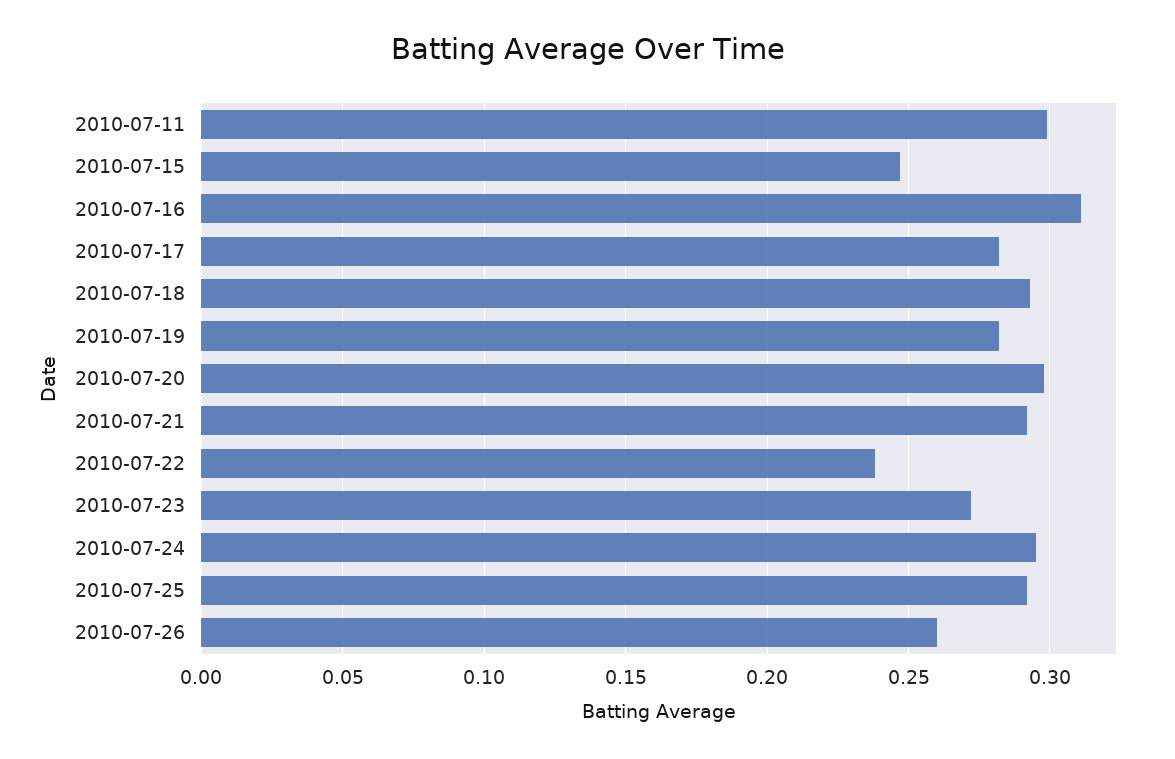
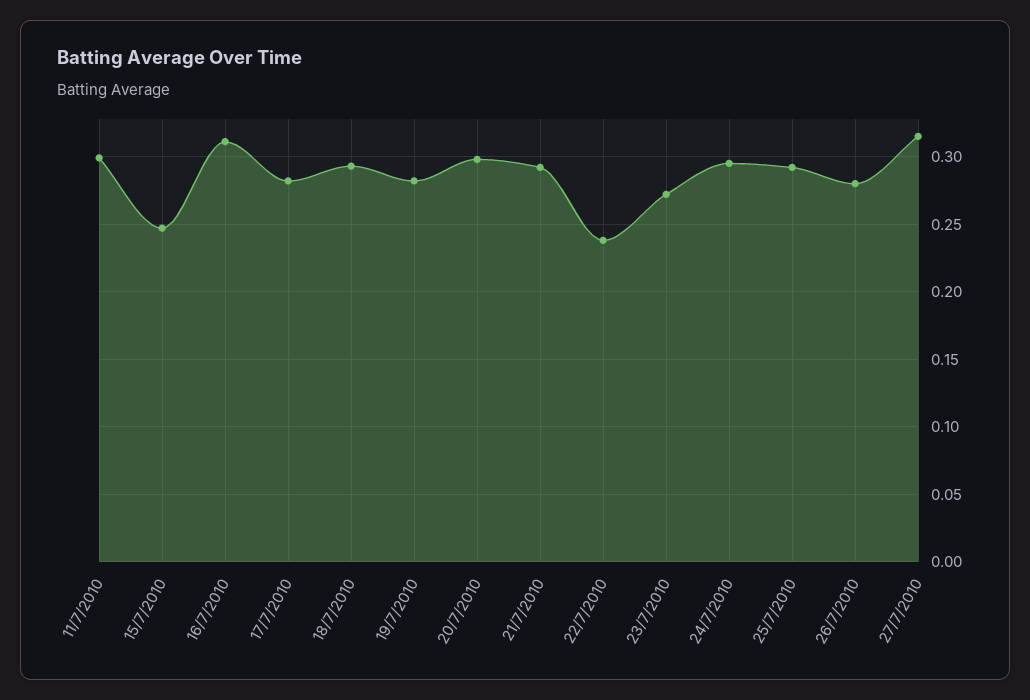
2010-07-26: 0.26 -> 0.28
27/7/2010: none -> 0.315

